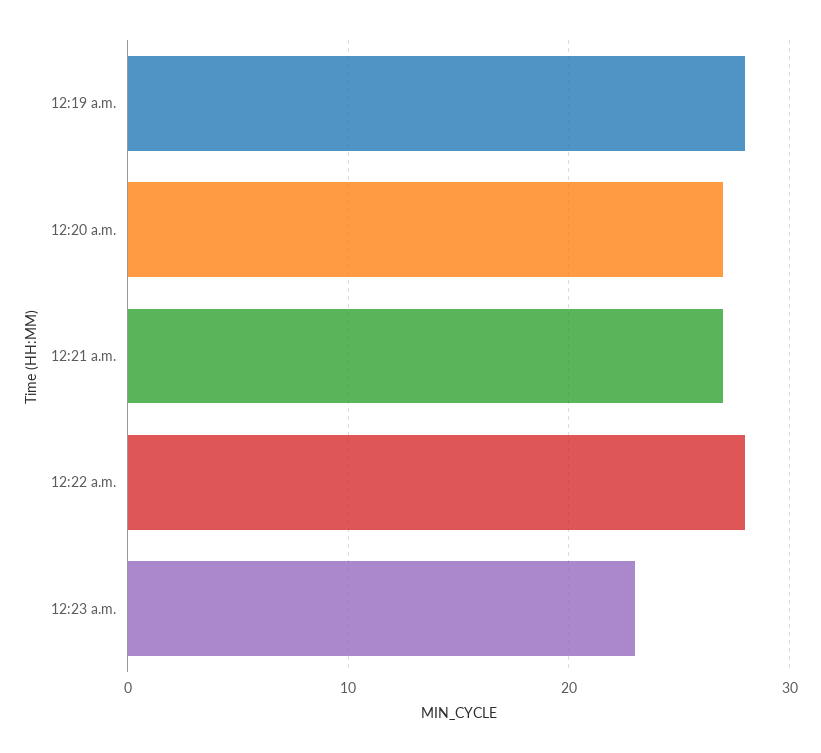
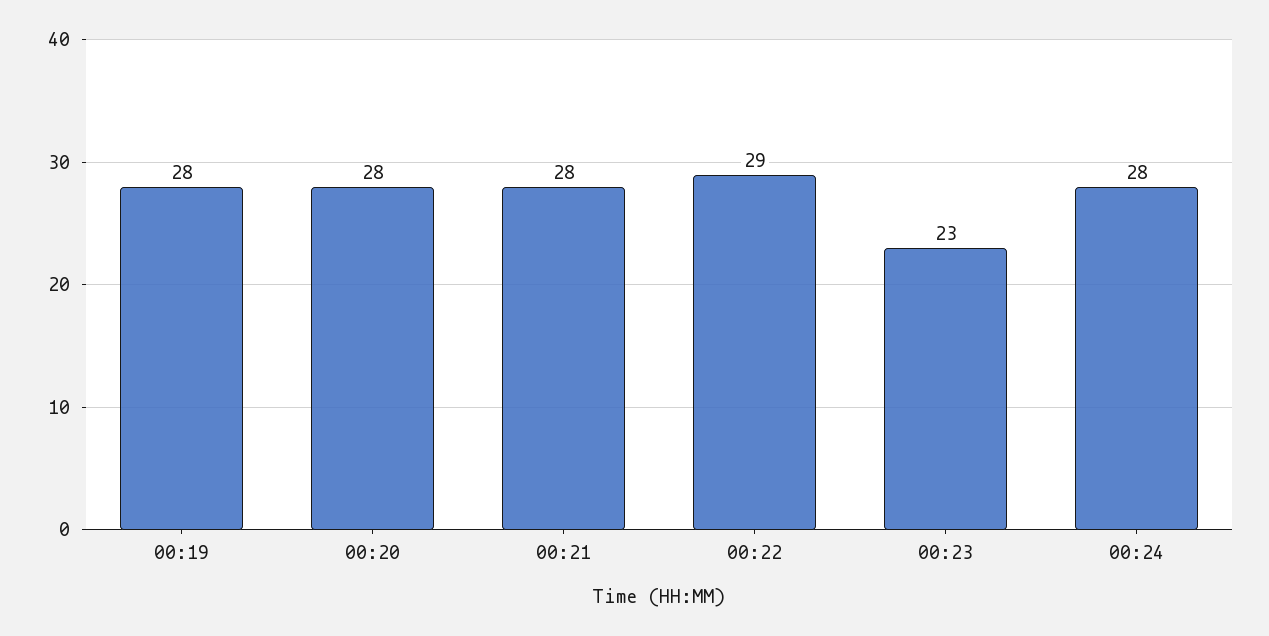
12:20 a.m.: 27 -> 28
12:21 a.m.: 27 -> 28
12:22 a.m.: 28 -> 29
00:24: none -> 28

